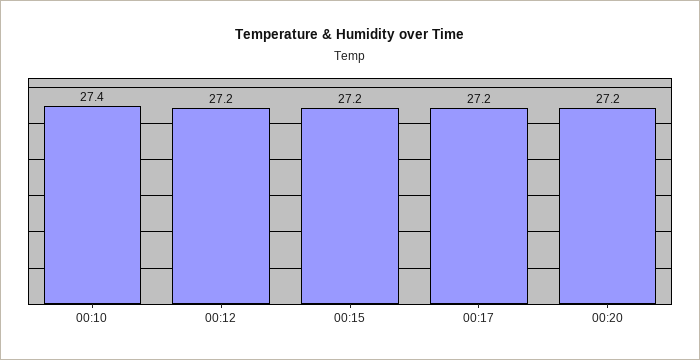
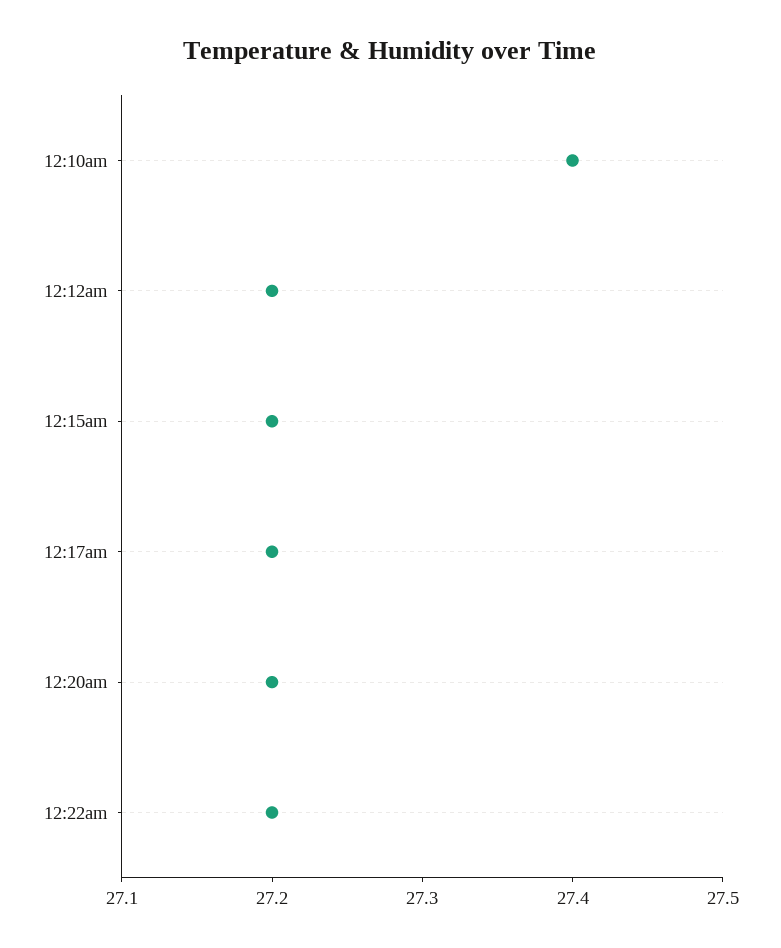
12:22am: none -> 27.2

